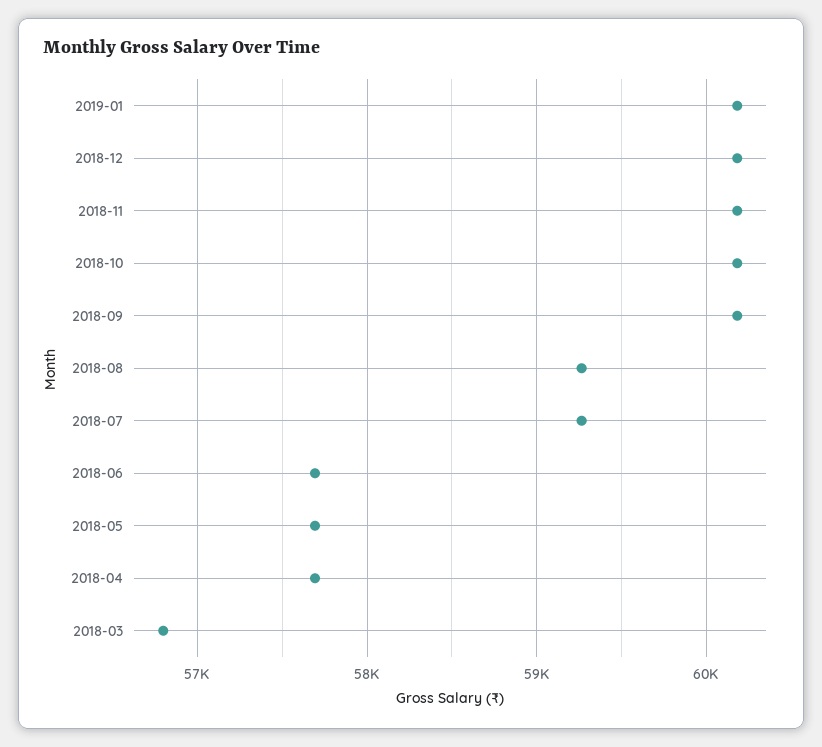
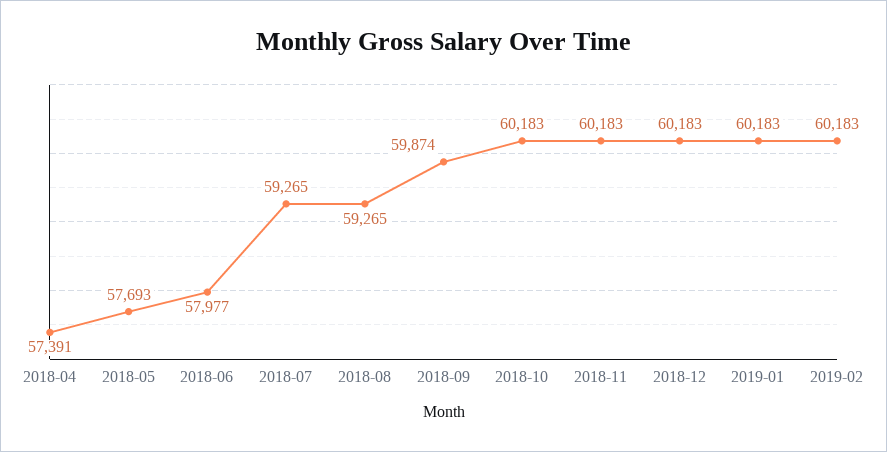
2018-09: 60200 -> 59874
2018-06: 57700 -> 57977
2018-04: 57700 -> 57391
2018-03: 56800 -> none
2019-02: none -> 60183

